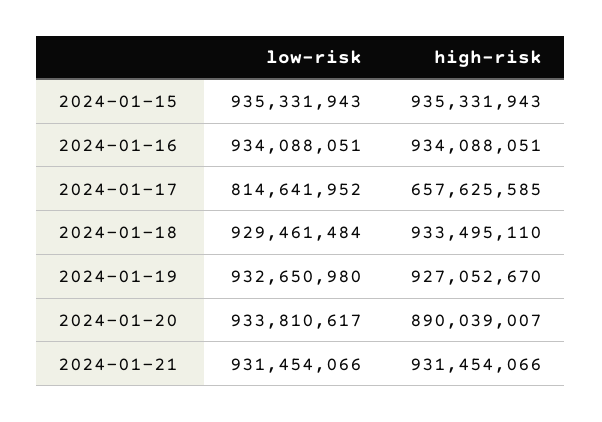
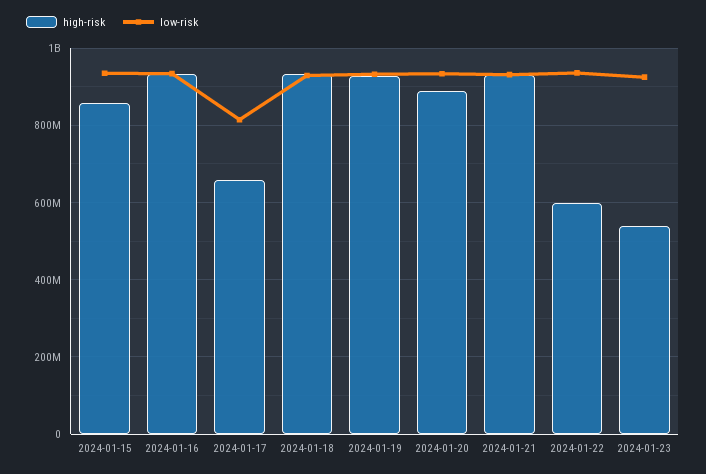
high-risk, 2024-01-15: 935331943 -> 860000000
high-risk, 2024-01-22: none -> 600000000
low-risk, 2024-01-22: none -> 940000000
high-risk, 2024-01-23: none -> 540000000
low-risk, 2024-01-23: none -> 920000000

